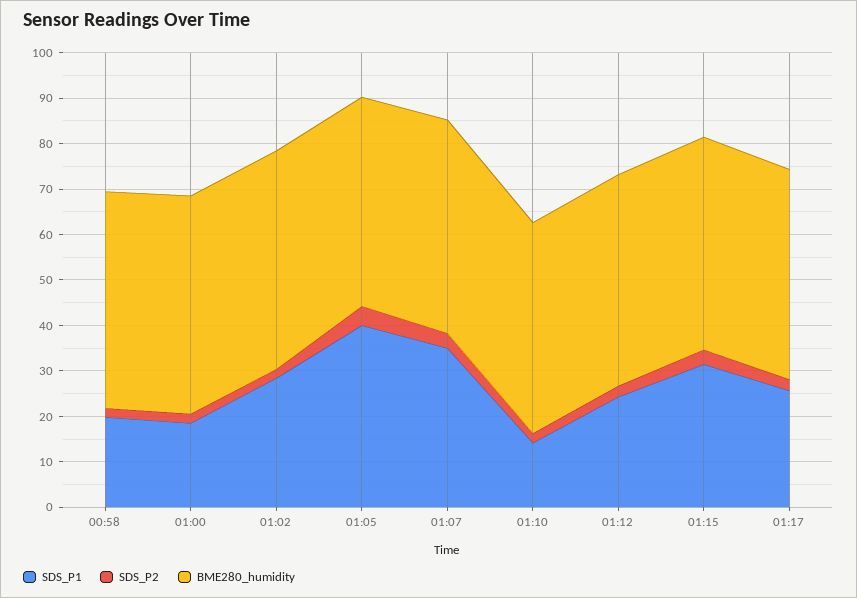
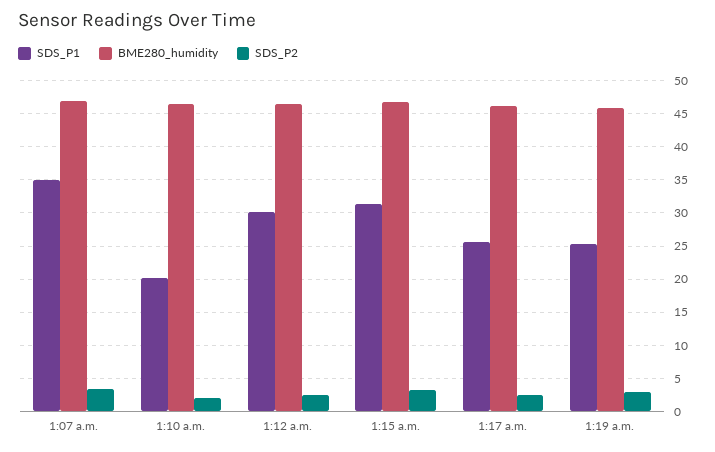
SDS_P1, 00:58: 20 -> none
SDS_P2, 00:58: 2 -> none
BME280_humidity, 00:58: 48 -> none
SDS_P1, 01:00: 18 -> none
SDS_P2, 01:00: 2 -> none
BME280_humidity, 01:00: 48 -> none
SDS_P1, 01:02: 28 -> none
SDS_P2, 01:02: 2 -> none
BME280_humidity, 01:02: 48 -> none
SDS_P1, 01:05: 40 -> none
SDS_P2, 01:05: 4 -> none
BME280_humidity, 01:05: 46 -> none
SDS_P1, 01:10: 14 -> 20
SDS_P1, 01:12: 24 -> 30
SDS_P1, 1:19 a.m.: none -> 25
BME280_humidity, 1:19 a.m.: none -> 46
SDS_P2, 1:19 a.m.: none -> 3

